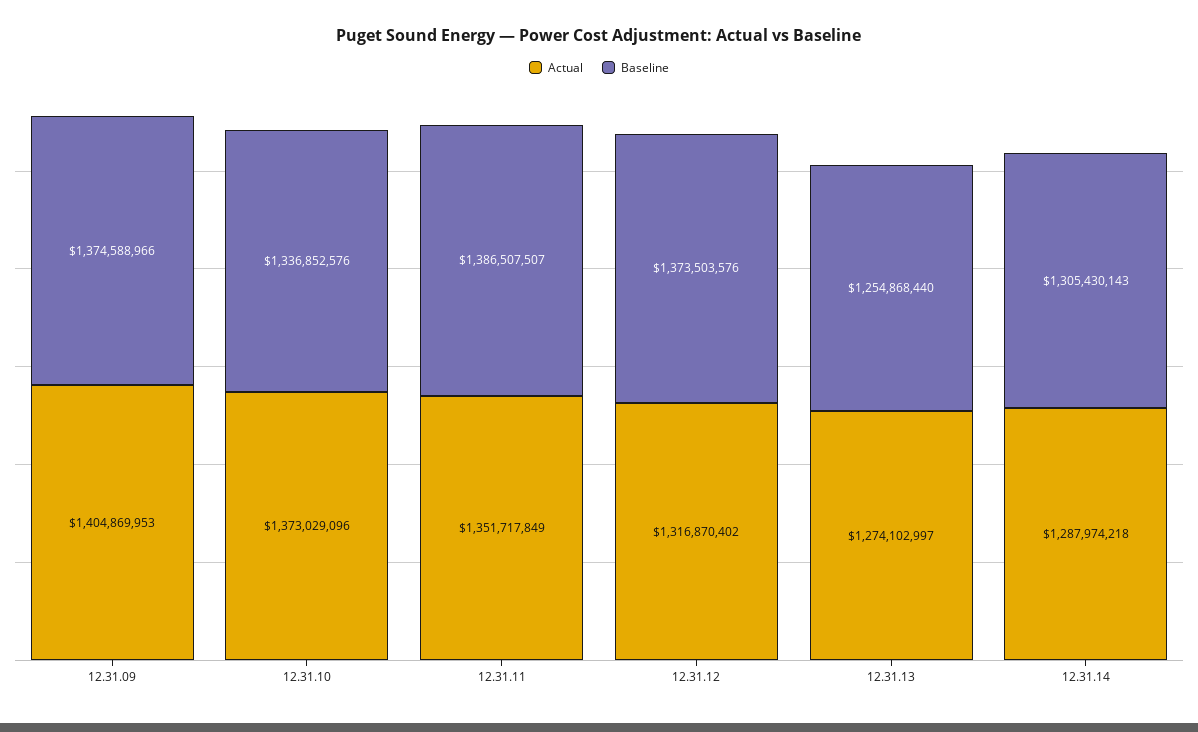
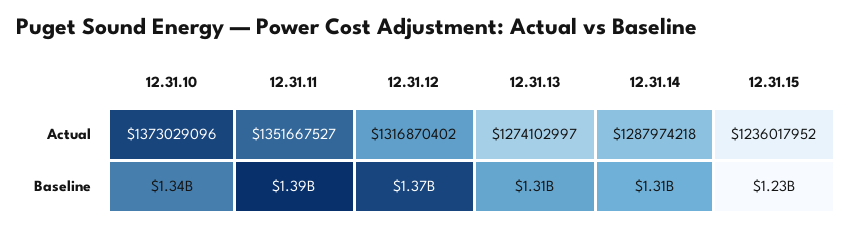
Actual, 12.31.09: 1404869953 -> none
Baseline, 12.31.09: 1374588966 -> none
Actual, 12.31.11: 1351717849 -> 1351667527
Baseline, 12.31.13: 1254868440 -> 1310000000
Actual, 12.31.15: none -> 1236017952
Baseline, 12.31.15: none -> 1230000000

